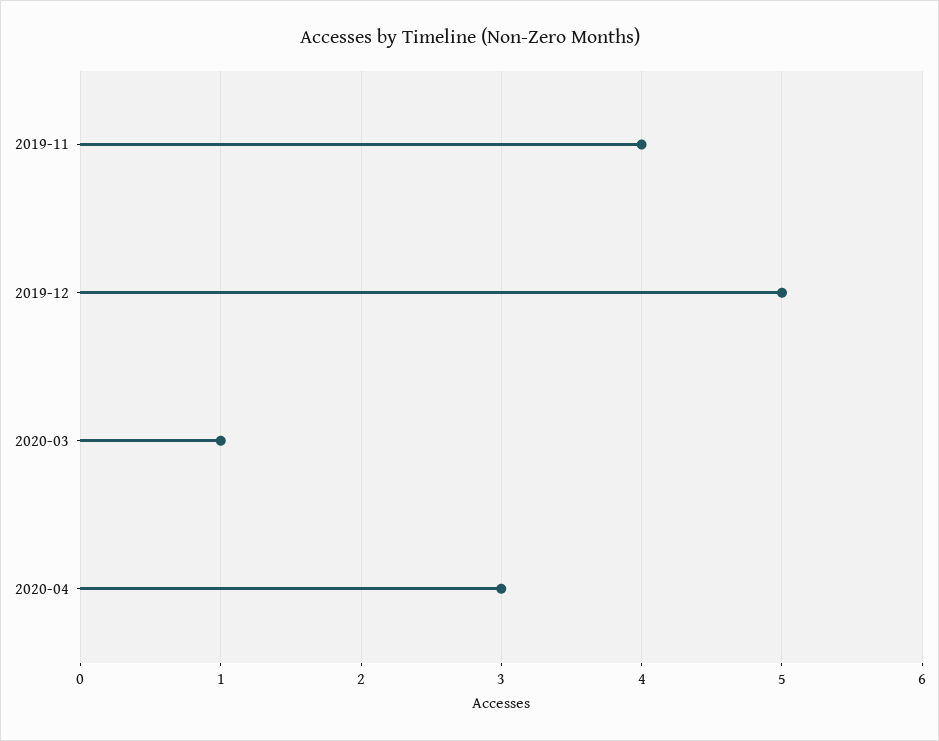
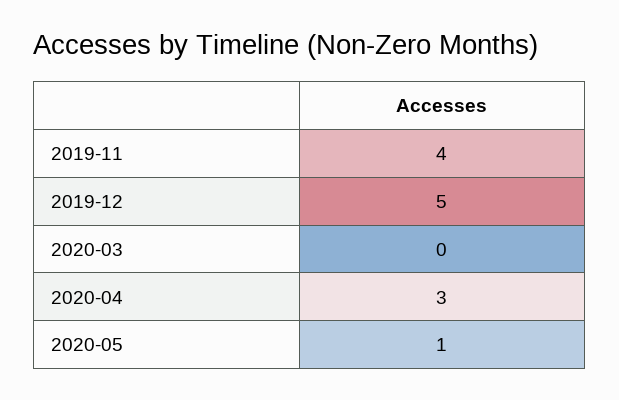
2020-03: 1 -> 0
2020-05: none -> 1

